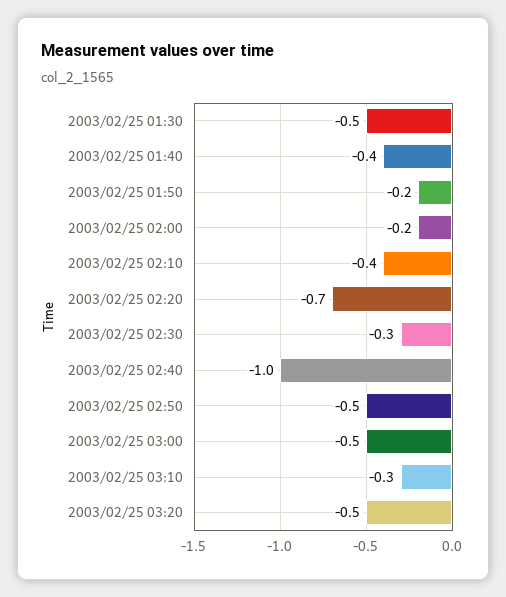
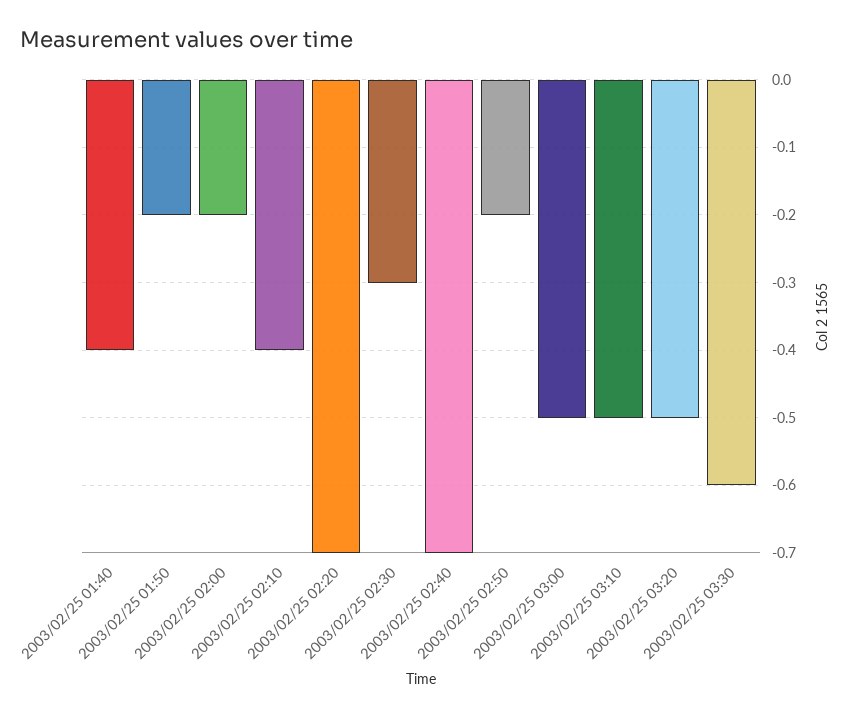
2003/02/25 01:30: -0.5 -> none
2003/02/25 02:40: -1 -> -0.7
2003/02/25 02:50: -0.5 -> -0.2
2003/02/25 03:10: -0.3 -> -0.5
2003/02/25 03:30: none -> -0.6

